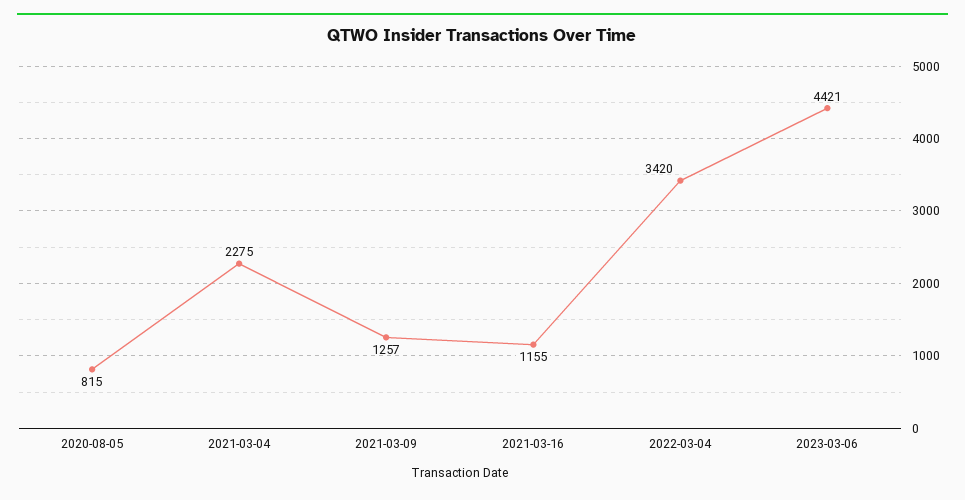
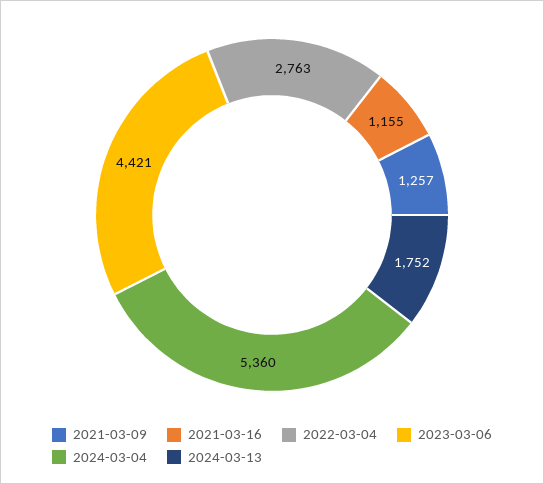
2020-08-05: 815 -> none
2021-03-04: 2275 -> none
2022-03-04: 3420 -> 2763
2024-03-04: none -> 5360
2024-03-13: none -> 1752

